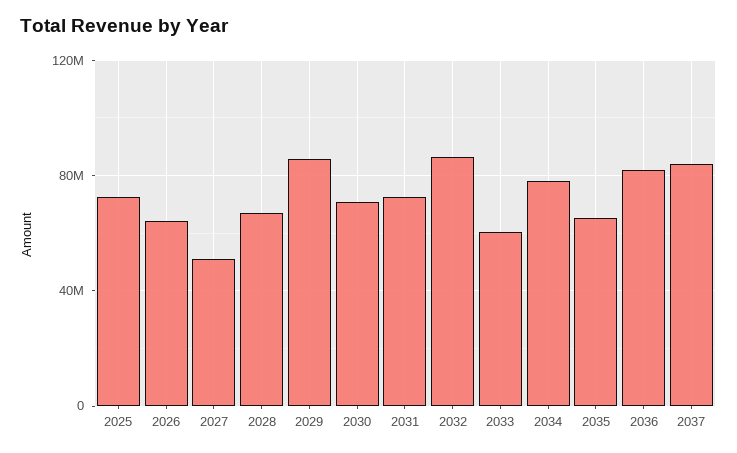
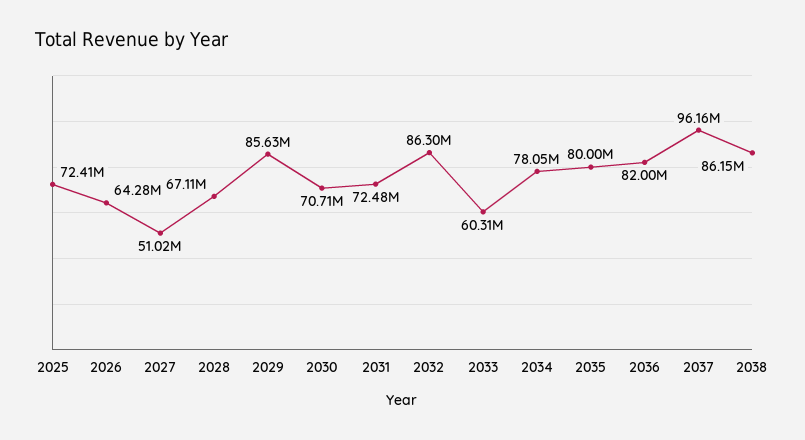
2035: 65000000 -> 80000000
2037: 85000000 -> 96160000
2038: none -> 86150000

